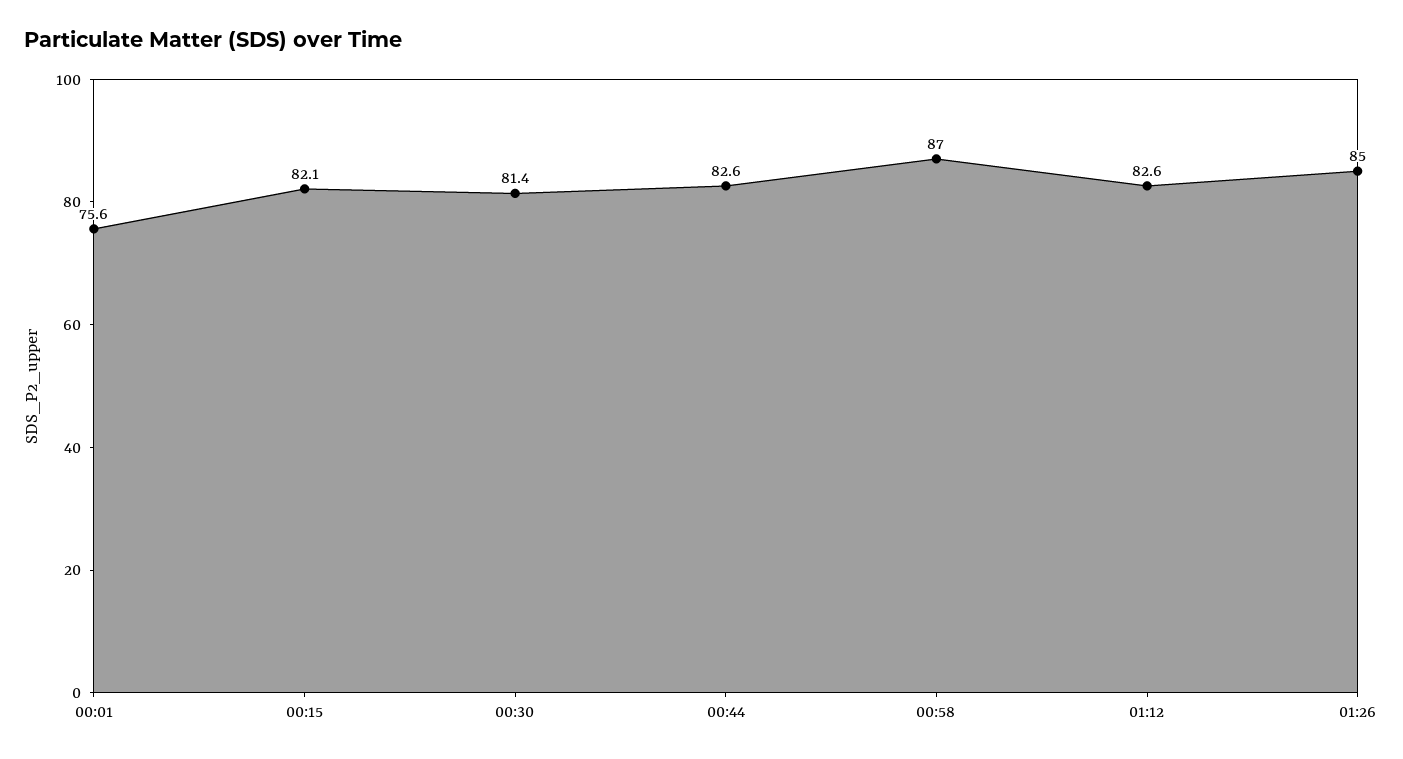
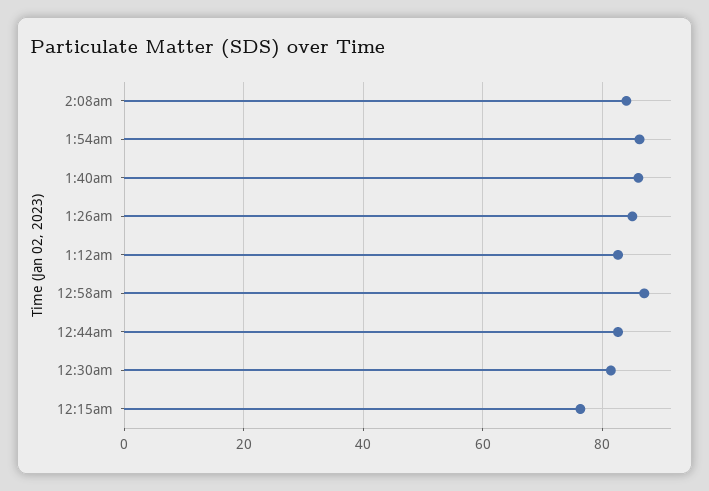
00:01: 75.6 -> none
00:15: 82.1 -> 76
2:08am: none -> 84
1:54am: none -> 86
1:40am: none -> 86

